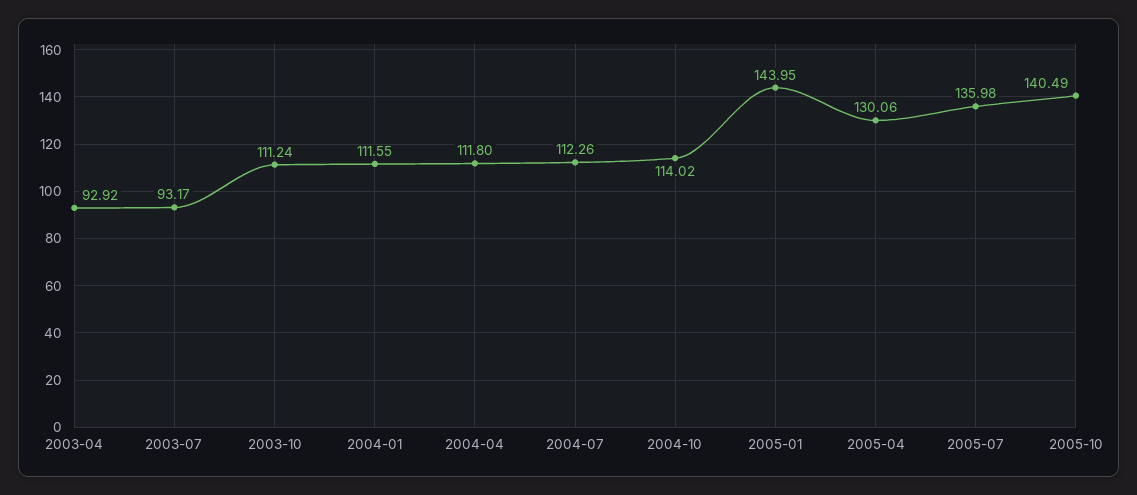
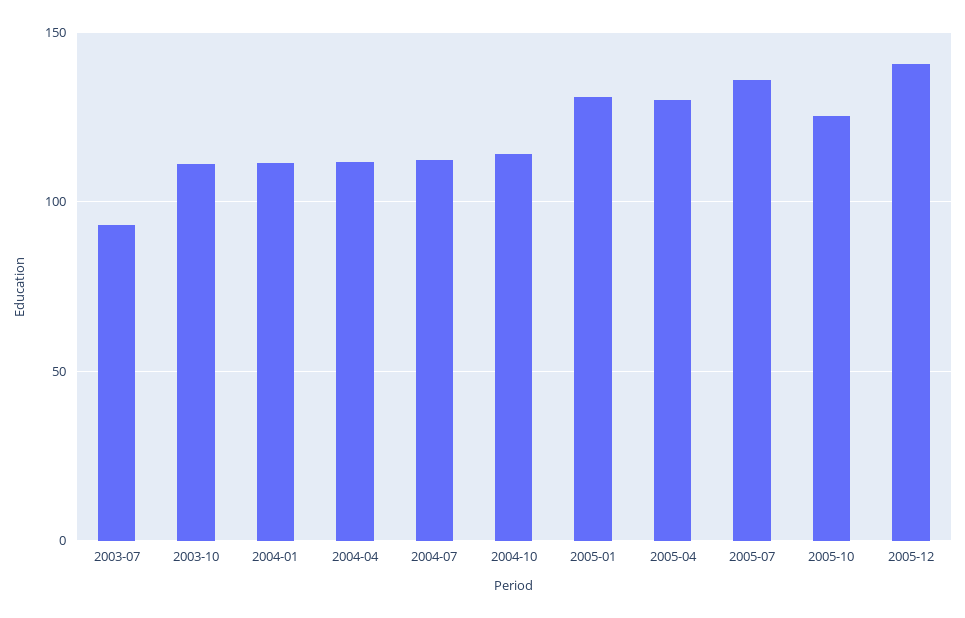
2003-04: 92.92 -> none
2005-01: 143.95 -> 130
2005-10: 140.49 -> 125
2005-12: none -> 140

